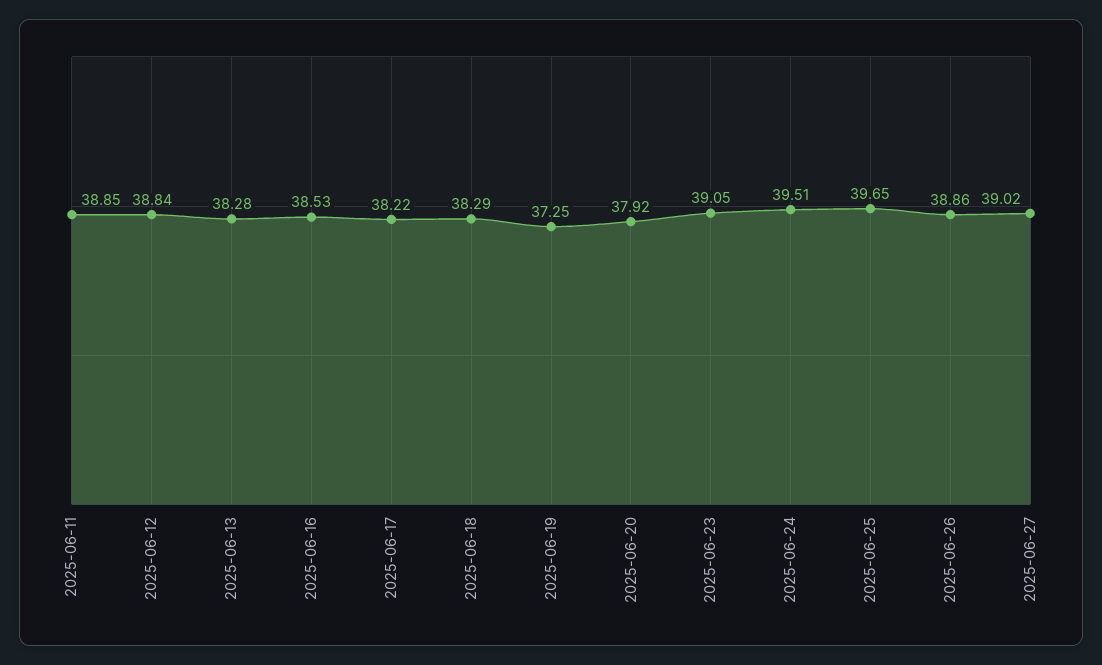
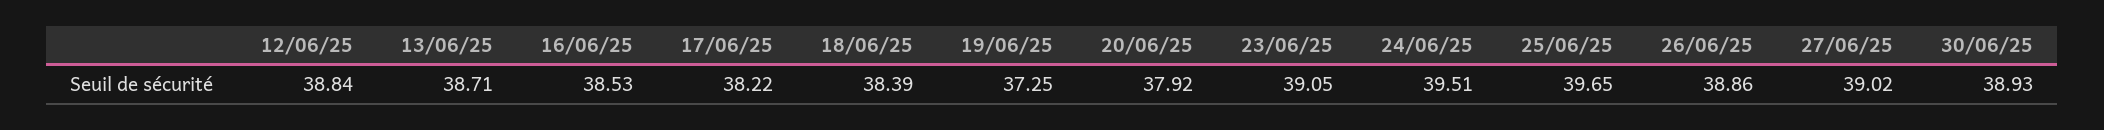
2025-06-11: 38.85 -> none
2025-06-13: 38.28 -> 38.71
2025-06-18: 38.29 -> 38.39
30/06/25: none -> 38.93

